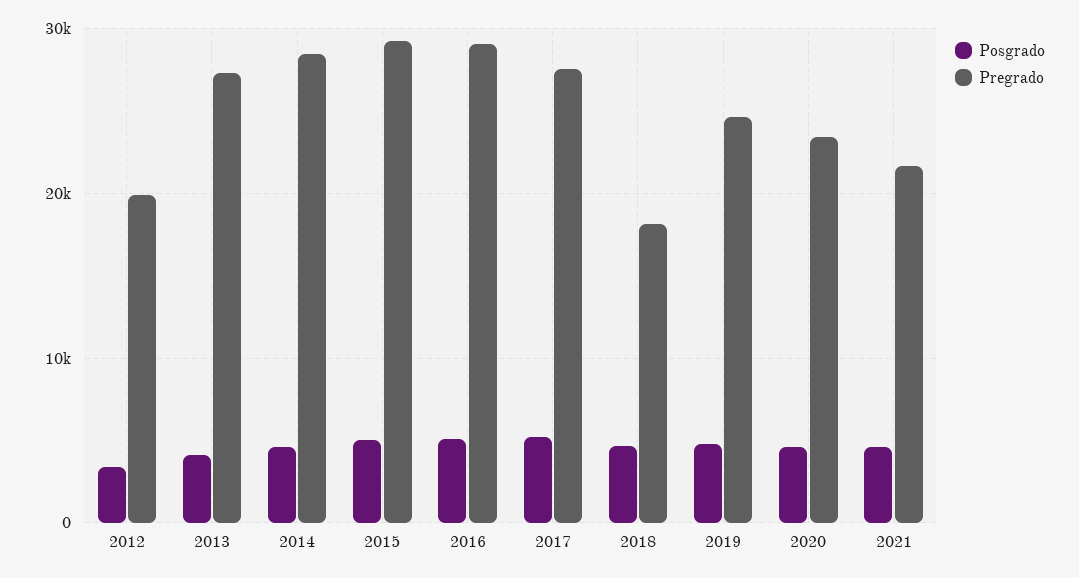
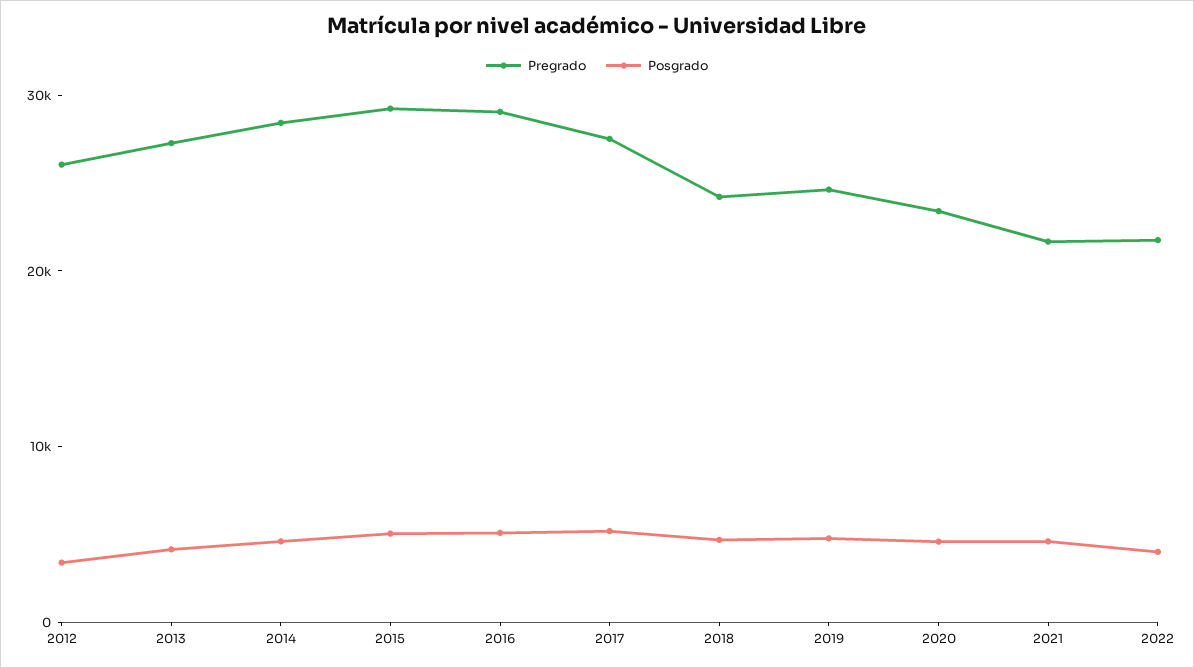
Pregrado, 2012: 20000 -> 26000
Pregrado, 2018: 18000 -> 24000
Pregrado, 2022: none -> 22000
Posgrado, 2022: none -> 4000

